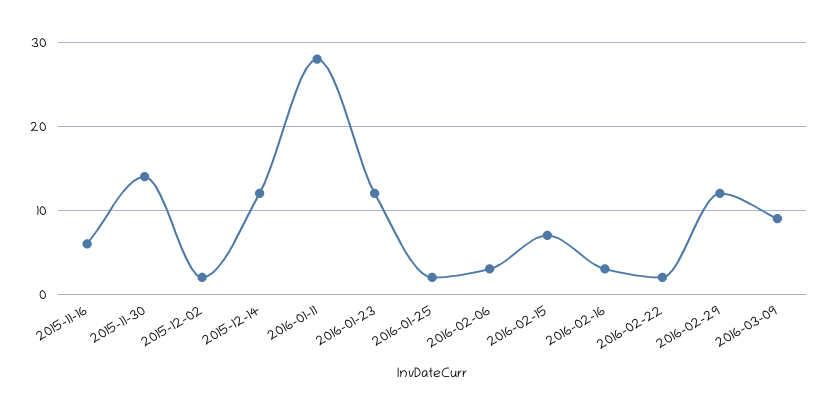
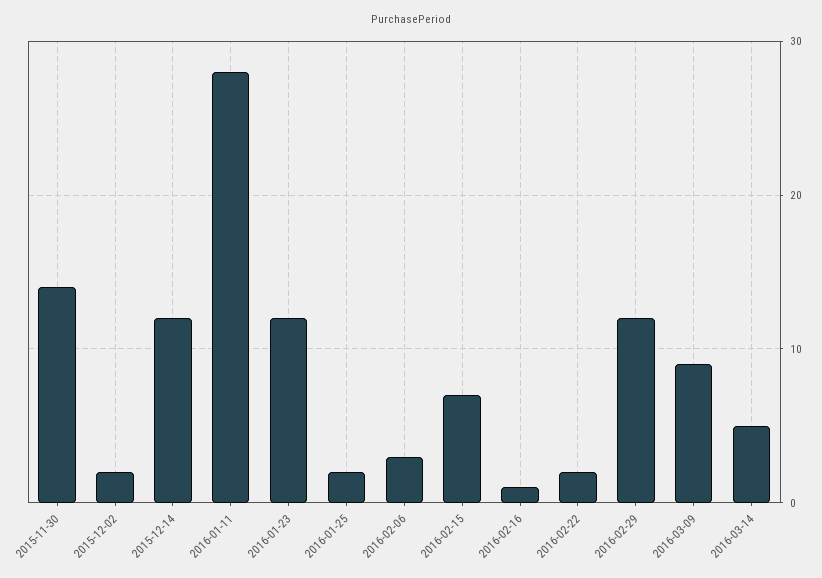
2015-11-16: 6 -> none
2016-02-16: 3 -> 1
2016-03-14: none -> 5

